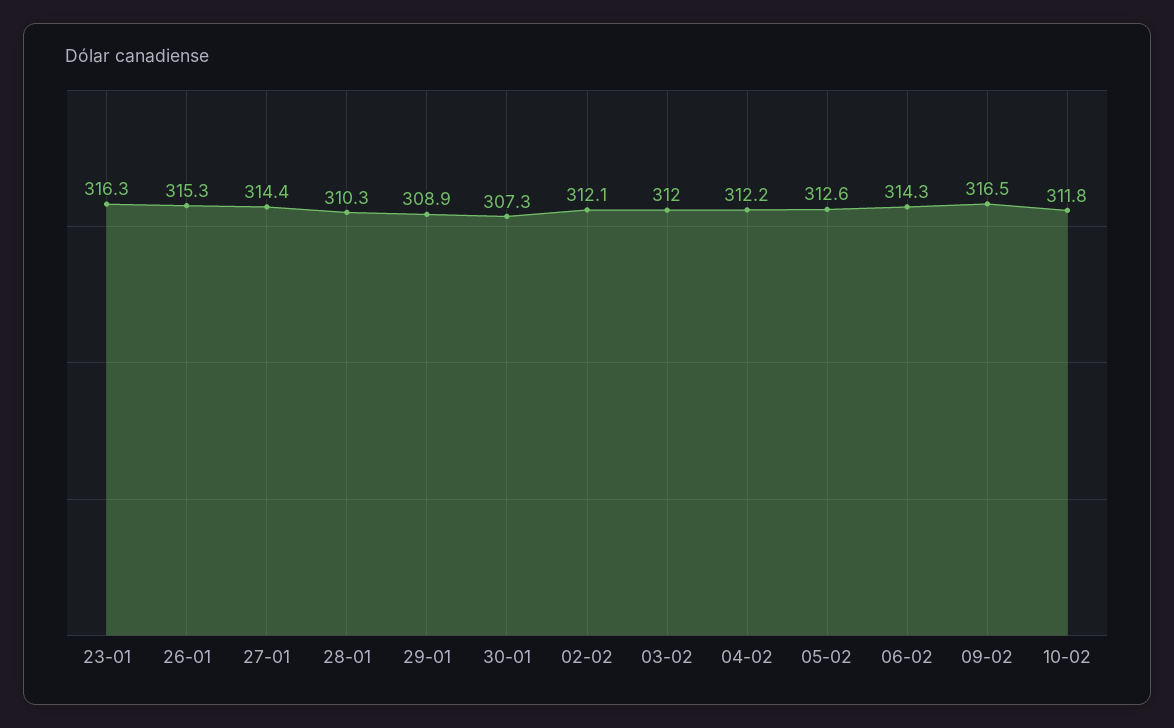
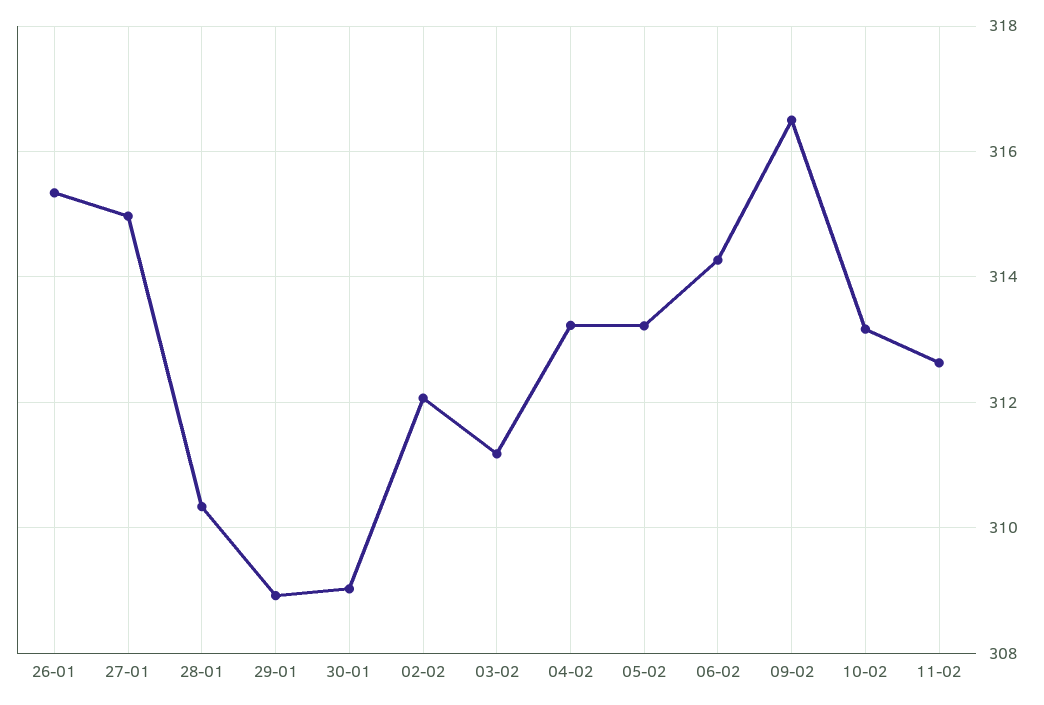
23-01: 316.3 -> none
27-01: 314.4 -> 315
30-01: 307.3 -> 309
03-02: 312 -> 311.2
04-02: 312.2 -> 313.2
05-02: 312.6 -> 313.2
10-02: 311.8 -> 313.2
11-02: none -> 312.6

